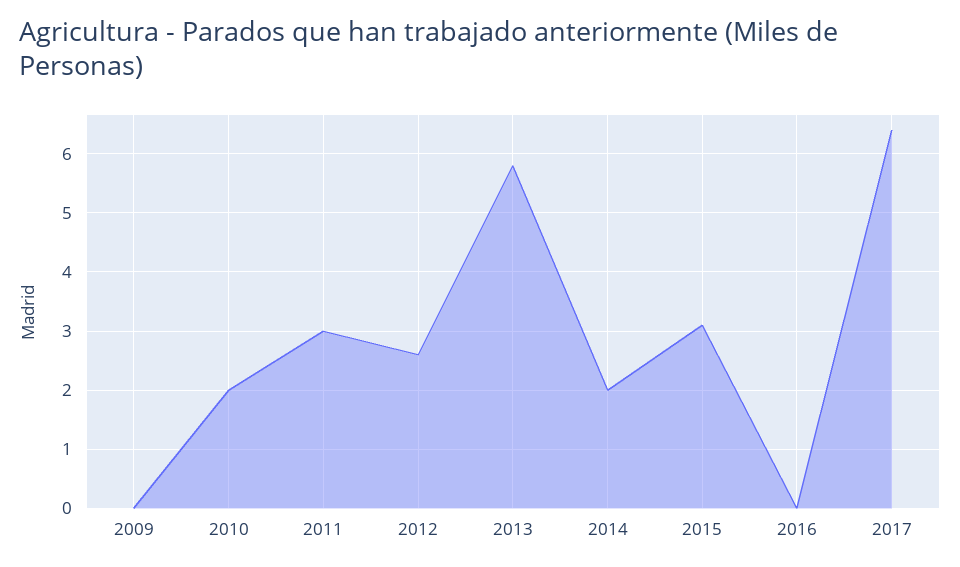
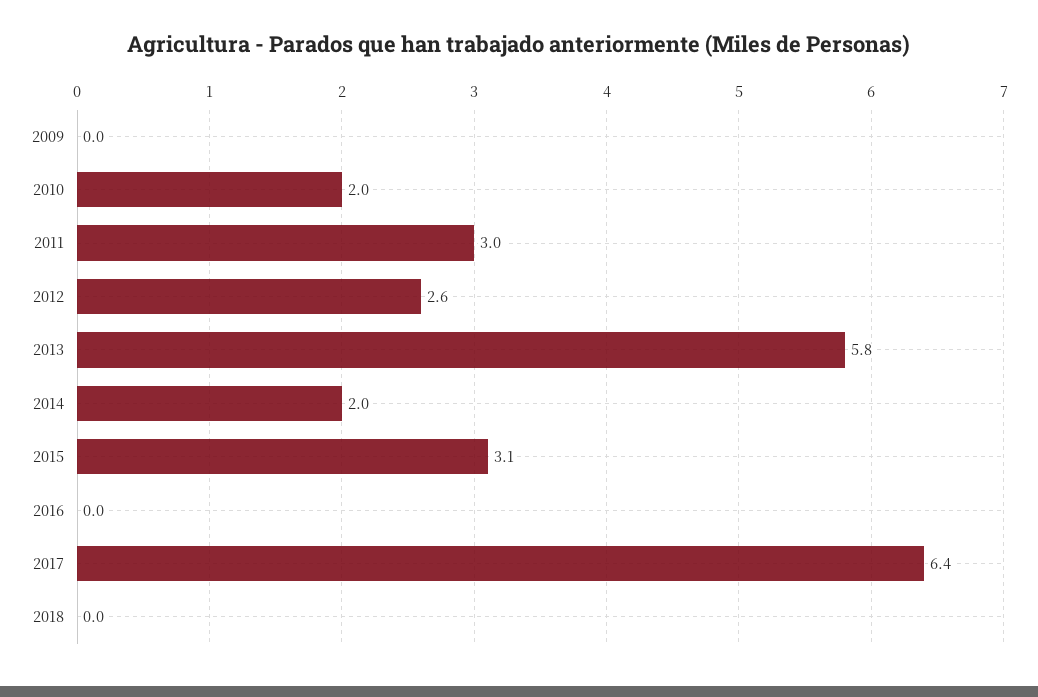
2018: none -> 0

